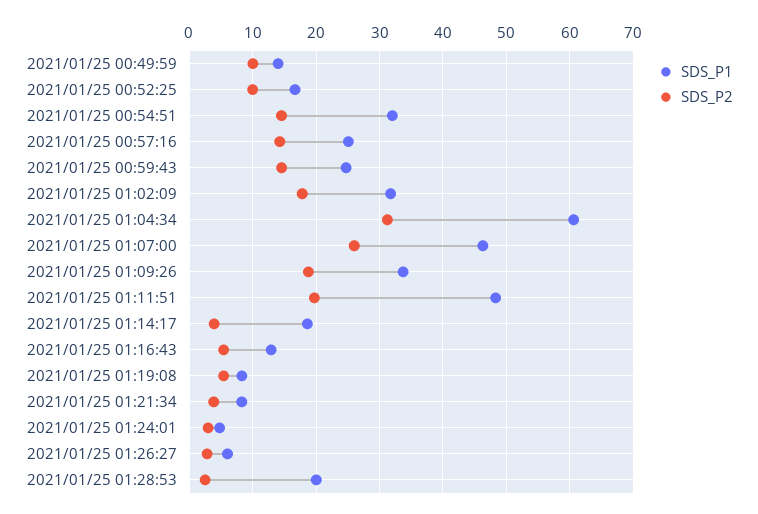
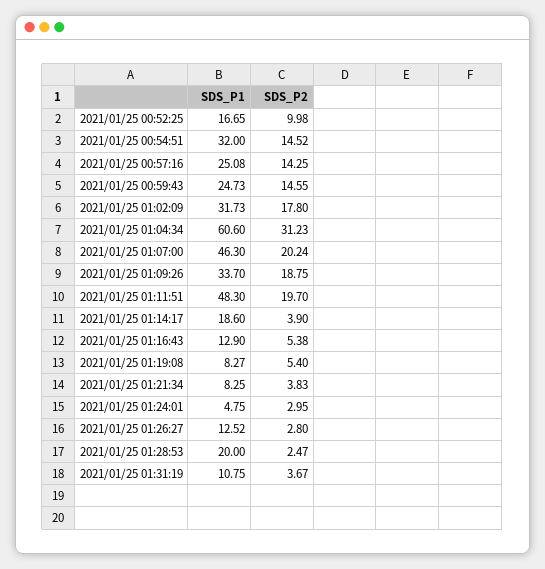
SDS_P1, 2021/01/25 00:49:59: 14 -> none
SDS_P2, 2021/01/25 00:49:59: 10 -> none
SDS_P2, 2021/01/25 01:07:00: 26 -> 20.24
SDS_P1, 2021/01/25 01:26:27: 6 -> 12.52
SDS_P1, 2021/01/25 01:31:19: none -> 10.75
SDS_P2, 2021/01/25 01:31:19: none -> 3.67

